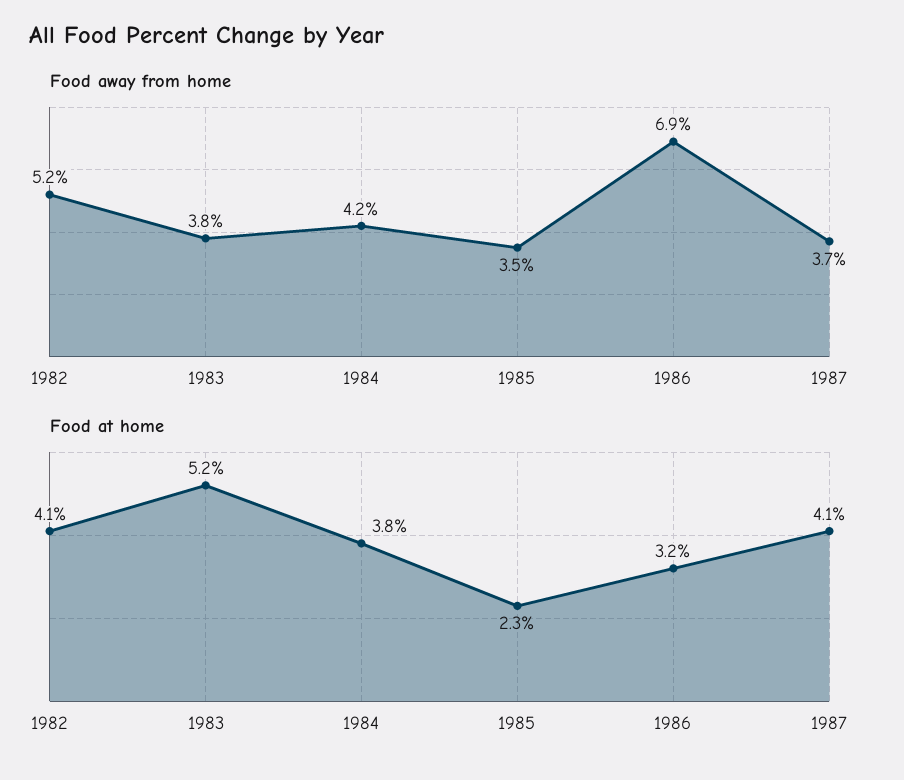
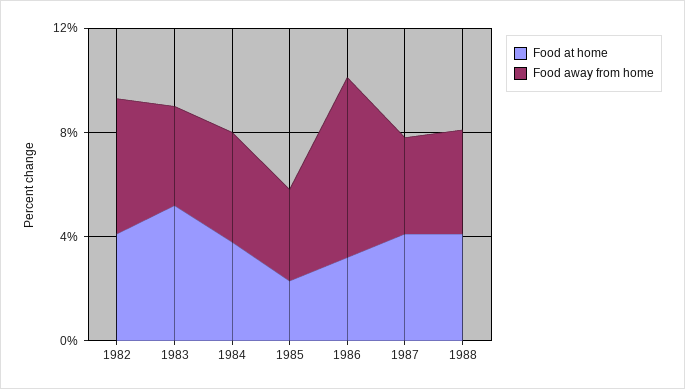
Food at home, 1988: none -> 4
Food away from home, 1988: none -> 4

